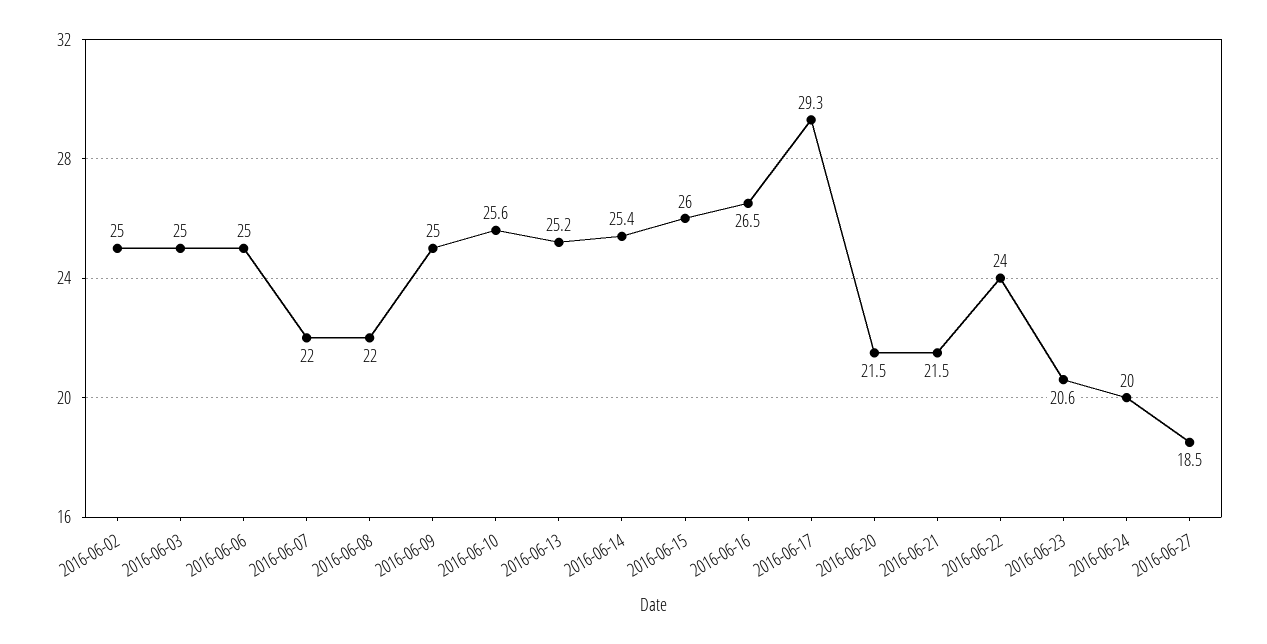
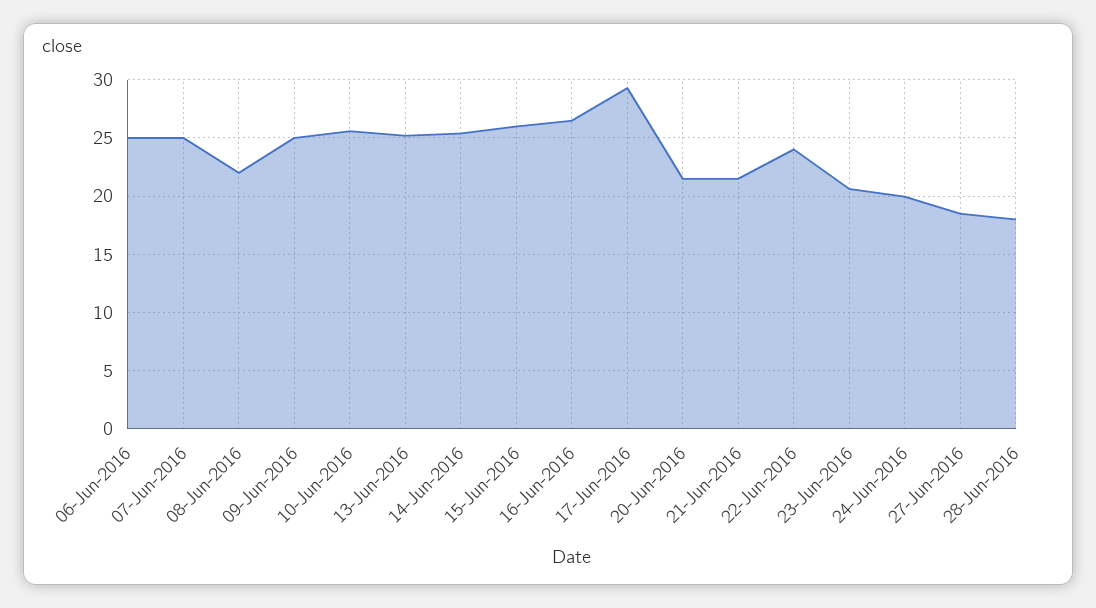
2016-06-02: 25 -> none
2016-06-03: 25 -> none
2016-06-07: 22 -> 25
28-Jun-2016: none -> 18

